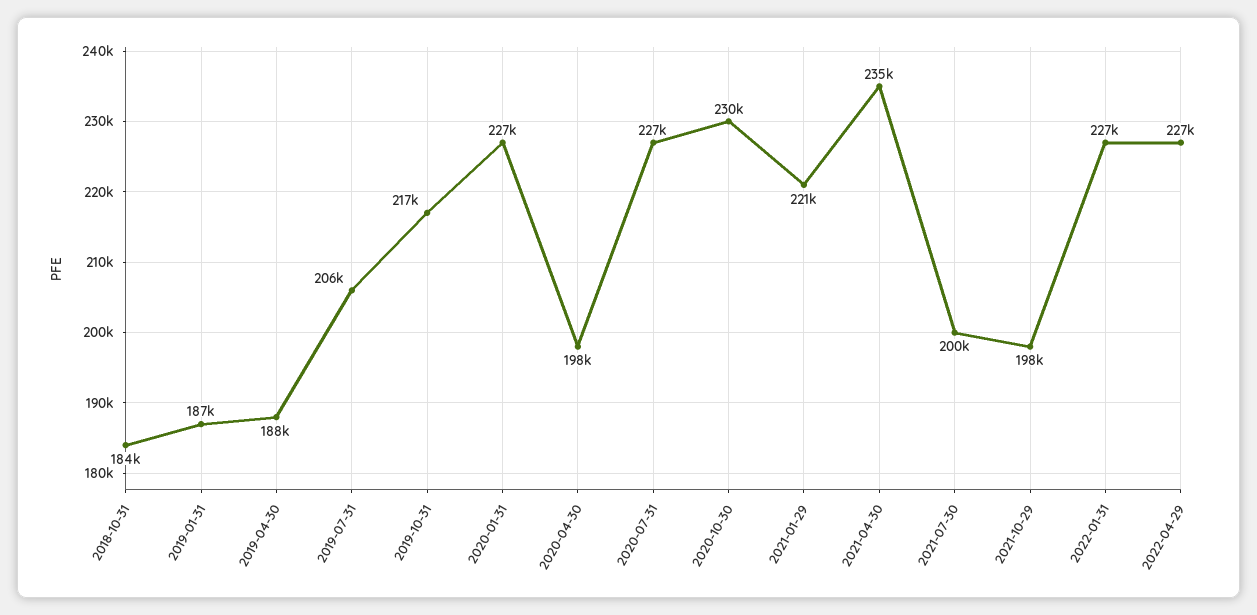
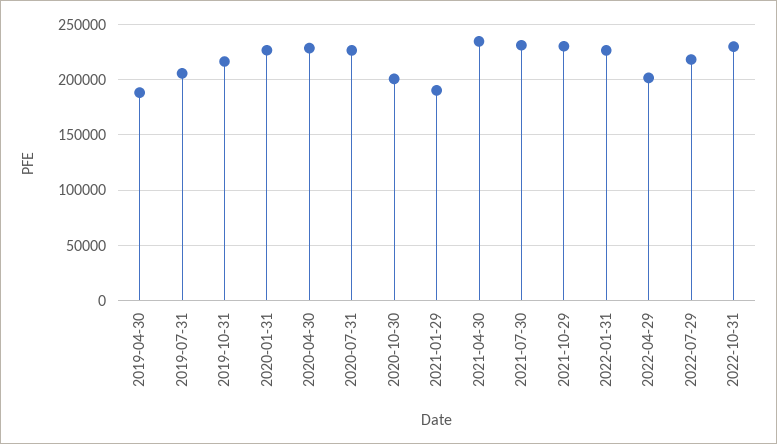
2018-10-31: 184000 -> none
2019-01-31: 187000 -> none
2020-04-30: 198000 -> 230000
2020-10-30: 230000 -> 200000
2021-01-29: 221000 -> 190000
2021-07-30: 200000 -> 230000
2021-10-29: 198000 -> 230000
2022-04-29: 227000 -> 200000
2022-07-29: none -> 220000
2022-10-31: none -> 230000

